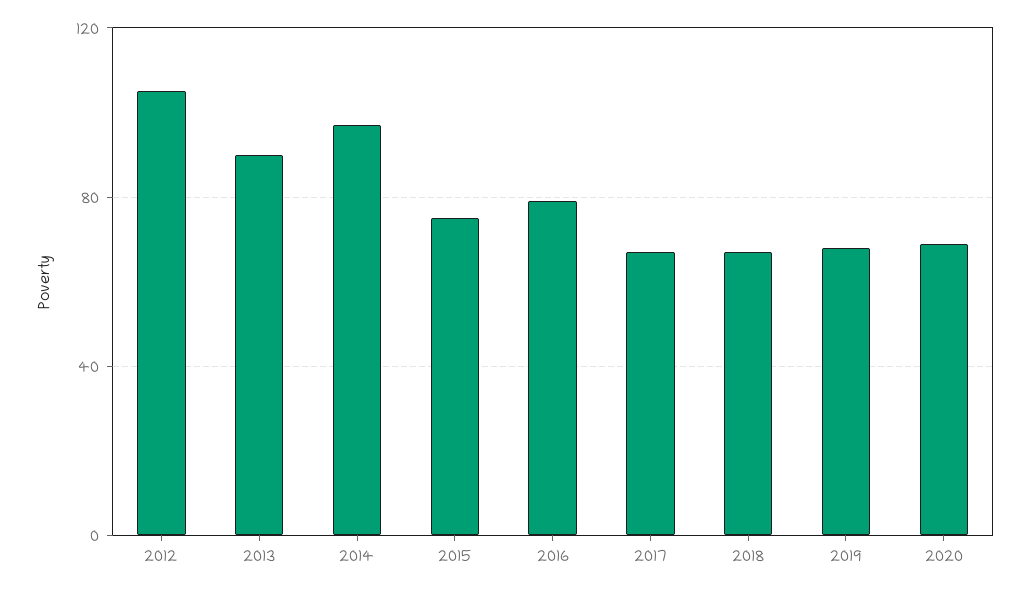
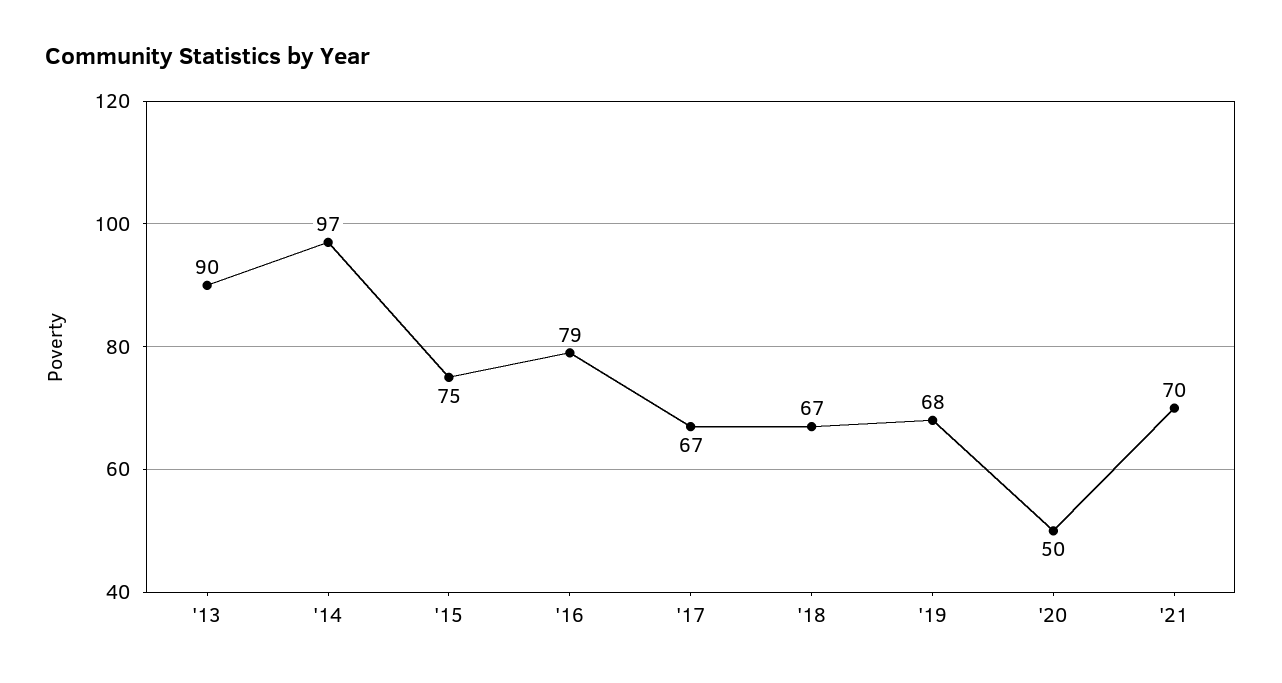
2012: 105 -> none
2020: 70 -> 50
'21: none -> 70

